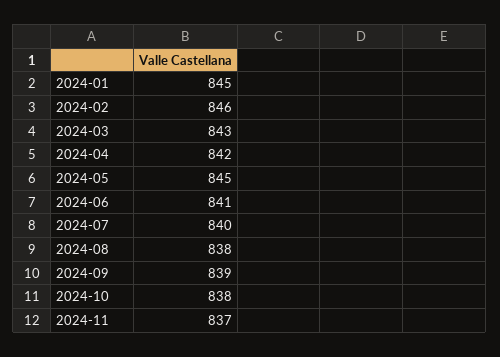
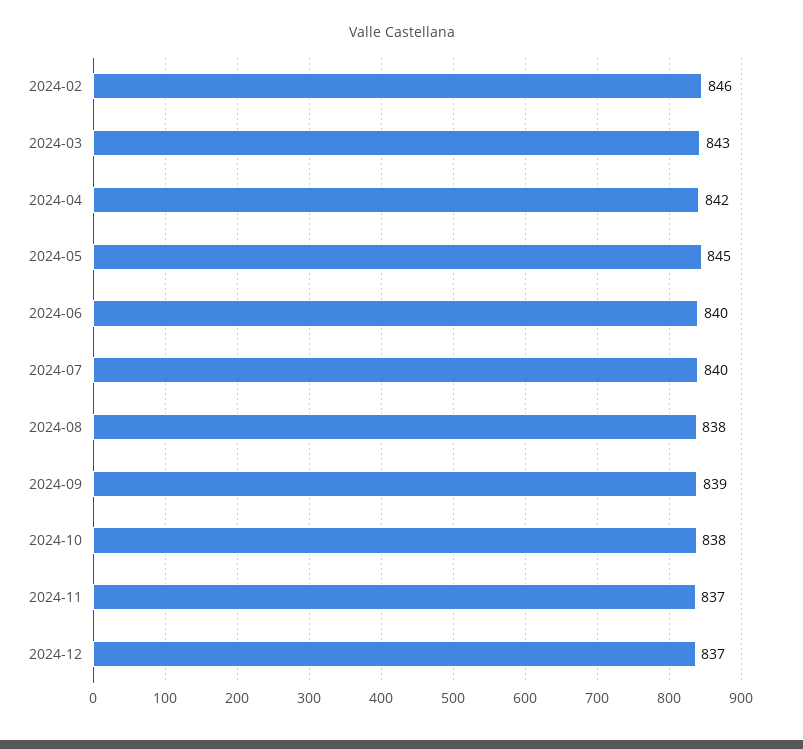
2024-01: 845 -> none
2024-06: 841 -> 840
2024-12: none -> 837

